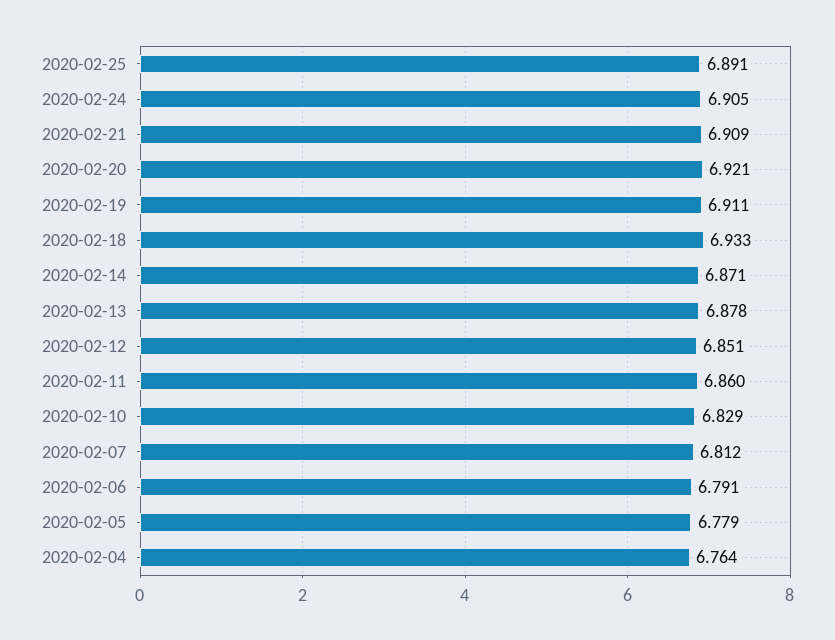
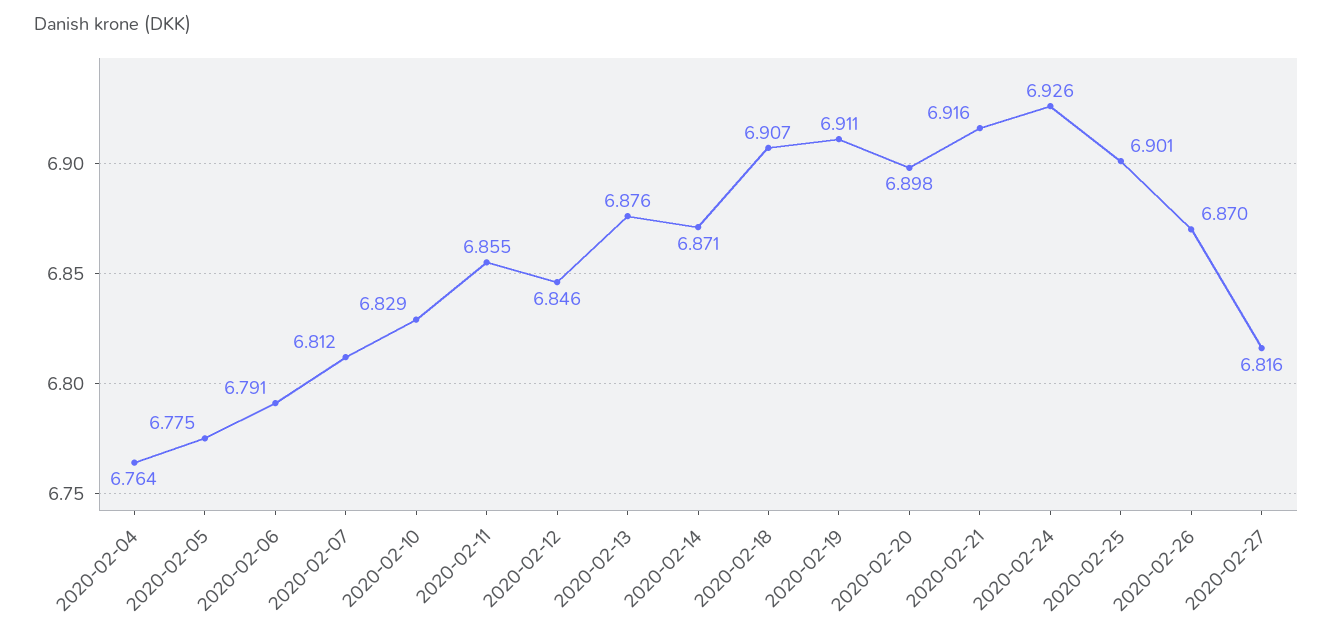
2020-02-25: 6.891 -> 6.901
2020-02-24: 6.905 -> 6.926
2020-02-21: 6.909 -> 6.916
2020-02-20: 6.921 -> 6.898
2020-02-18: 6.933 -> 6.907
2020-02-13: 6.878 -> 6.876
2020-02-12: 6.851 -> 6.846
2020-02-11: 6.86 -> 6.855
2020-02-05: 6.779 -> 6.775
2020-02-26: none -> 6.87
2020-02-27: none -> 6.816

